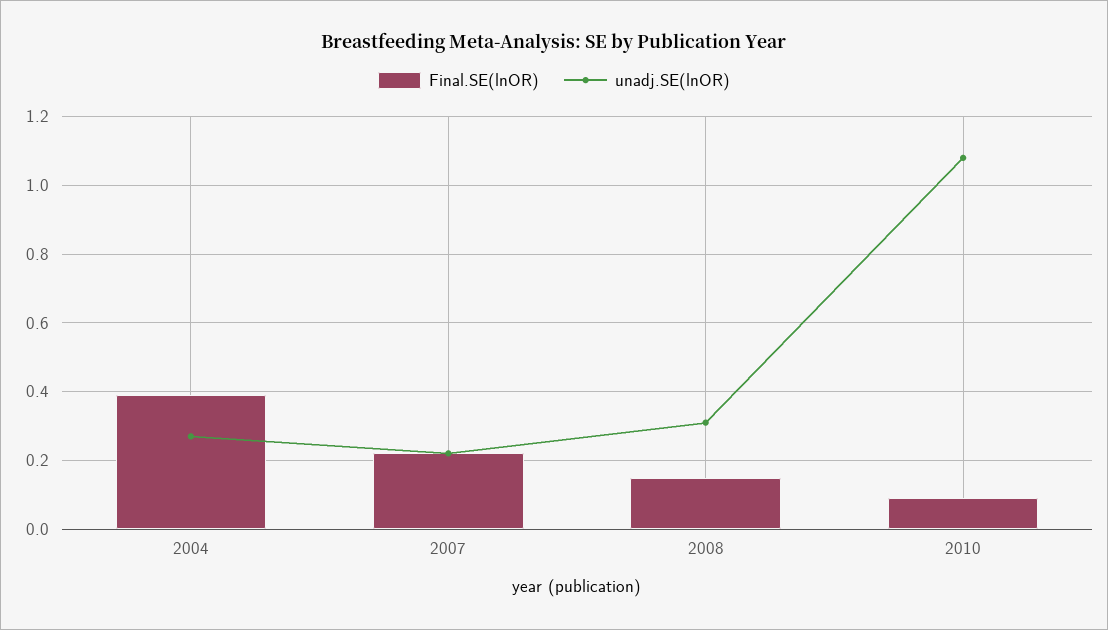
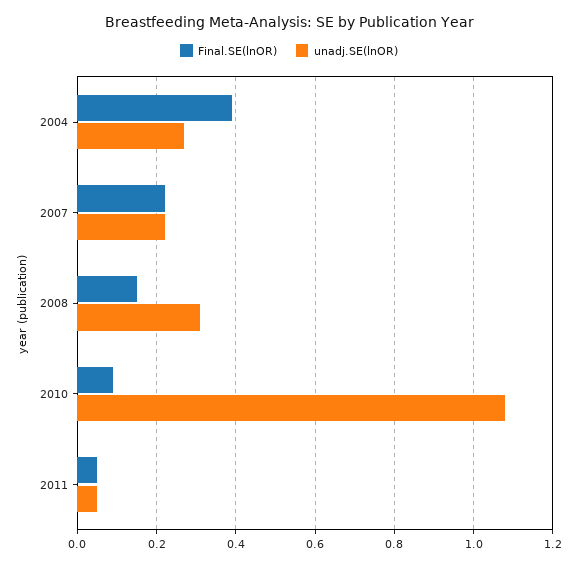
Final.SE(lnOR), 2011: none -> 0.05
unadj.SE(lnOR), 2011: none -> 0.05

